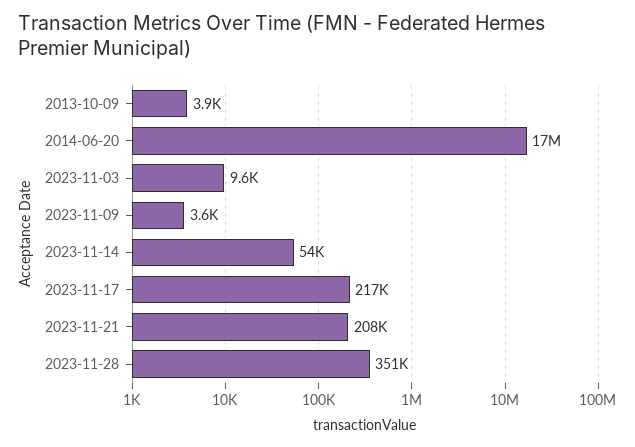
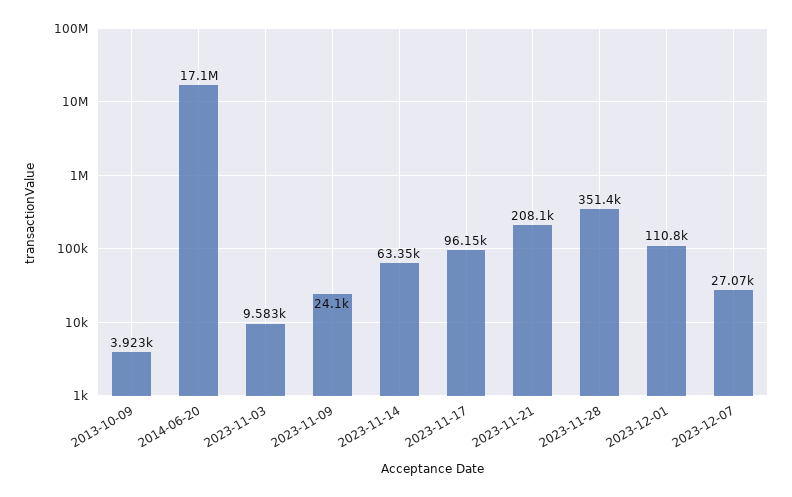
2023-11-09: 3600 -> 24100
2023-11-14: 54000 -> 63350
2023-11-17: 217000 -> 96150
2023-12-01: none -> 110800
2023-12-07: none -> 27070

